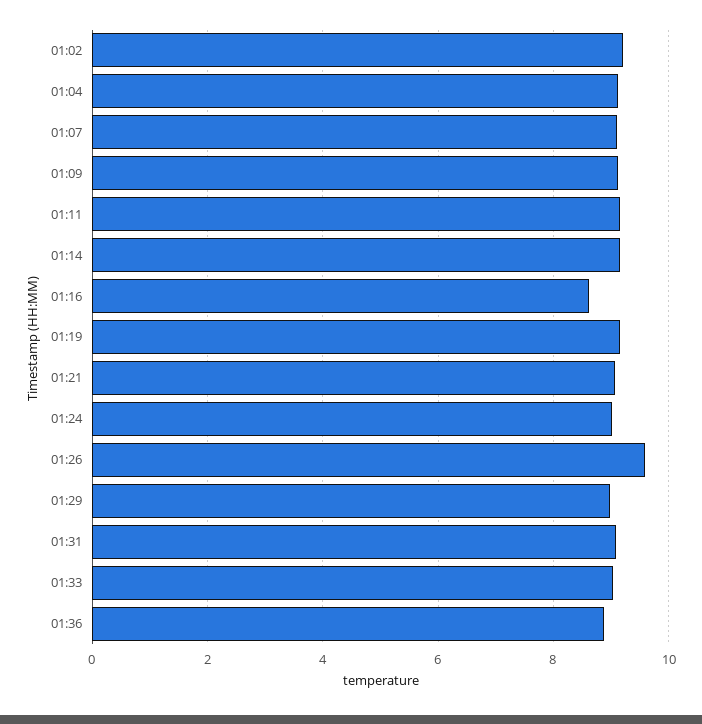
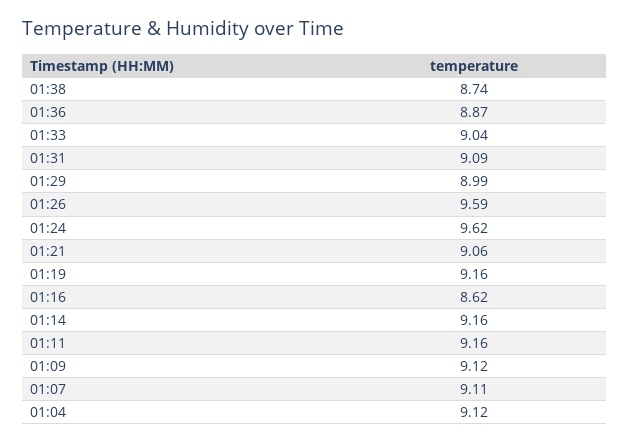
01:02: 9.2 -> none
01:24: 9 -> 9.62
01:38: none -> 8.74

